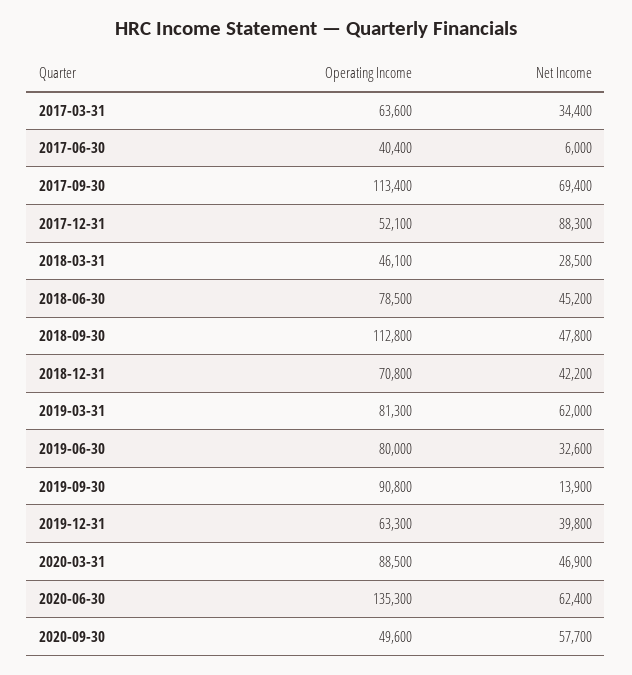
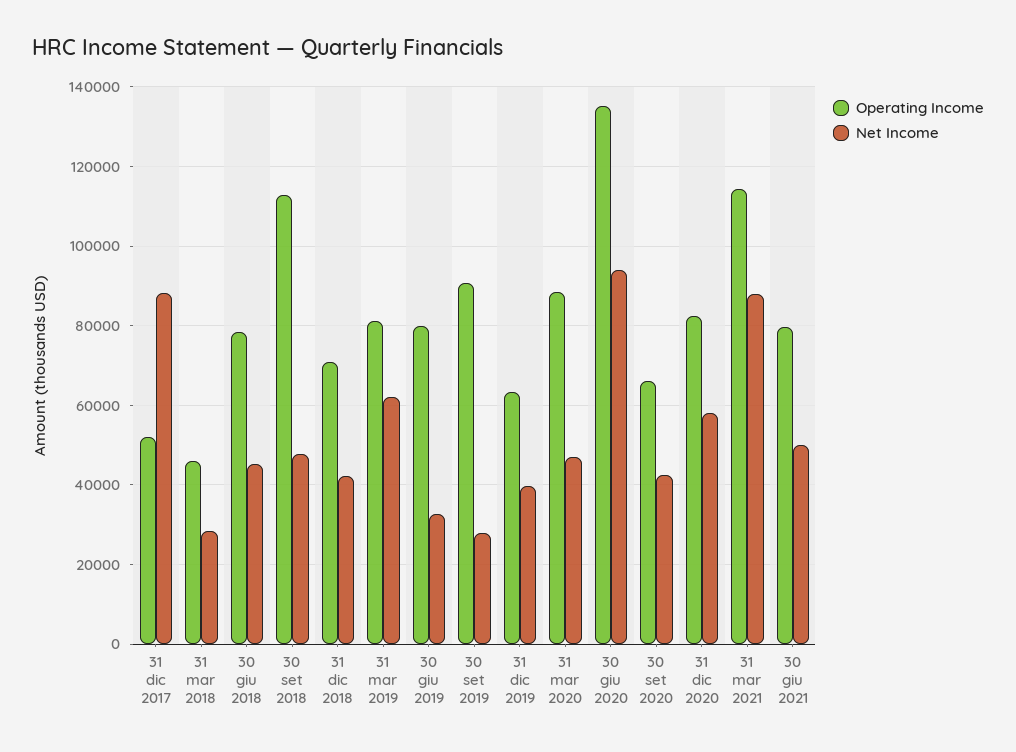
Operating Income, 2017-03-31: 63600 -> none
Net Income, 2017-03-31: 34400 -> none
Operating Income, 2017-06-30: 40400 -> none
Net Income, 2017-06-30: 6000 -> none
Operating Income, 2017-09-30: 113400 -> none
Net Income, 2017-09-30: 69400 -> none
Net Income, 2019-09-30: 13900 -> 28000
Net Income, 2020-06-30: 62400 -> 94000
Operating Income, 2020-09-30: 49600 -> 66000
Net Income, 2020-09-30: 57700 -> 42000
Operating Income, 31 dic 2020: none -> 82000
Net Income, 31 dic 2020: none -> 58000
Operating Income, 31 mar 2021: none -> 114000
Net Income, 31 mar 2021: none -> 88000
Operating Income, 30 giu 2021: none -> 80000
Net Income, 30 giu 2021: none -> 50000

